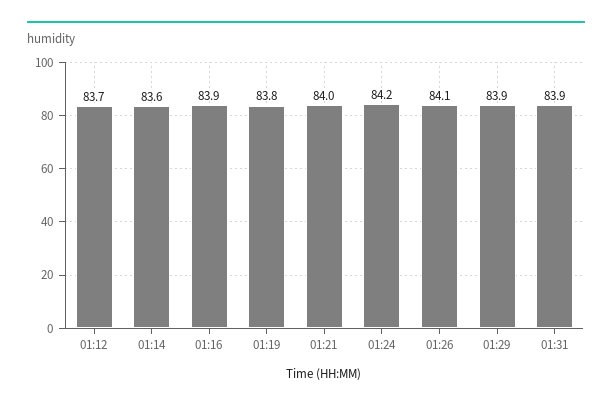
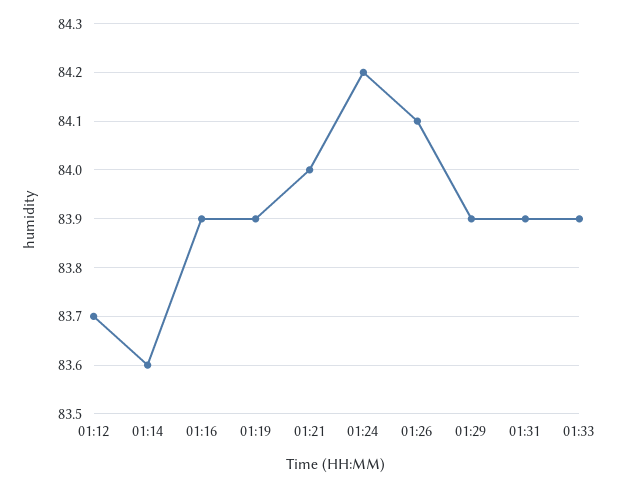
01:19: 83.8 -> 83.9
01:33: none -> 83.9

